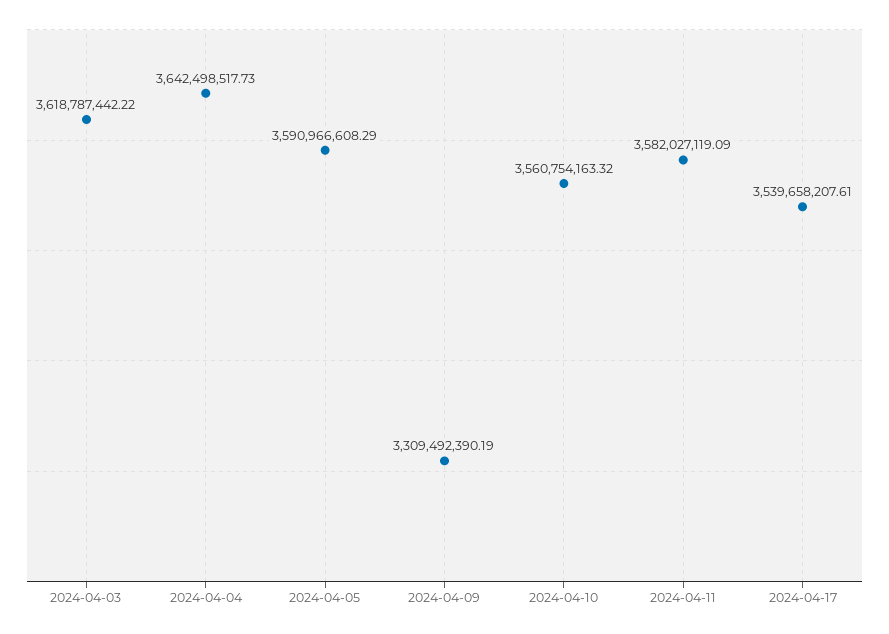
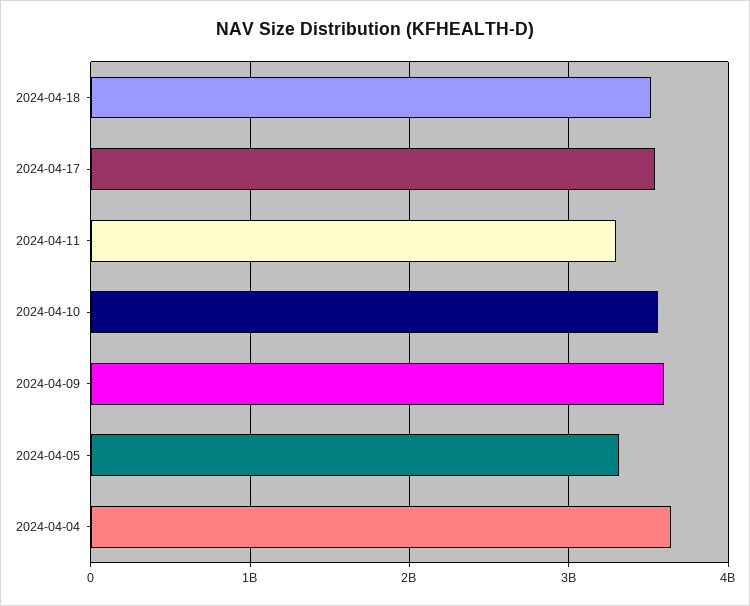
2024-04-03: 3618787442.22 -> none
2024-04-05: 3590966608.29 -> 3300000000
2024-04-09: 3309492390.19 -> 3600000000
2024-04-11: 3582027119.09 -> 3300000000
2024-04-18: none -> 3500000000

